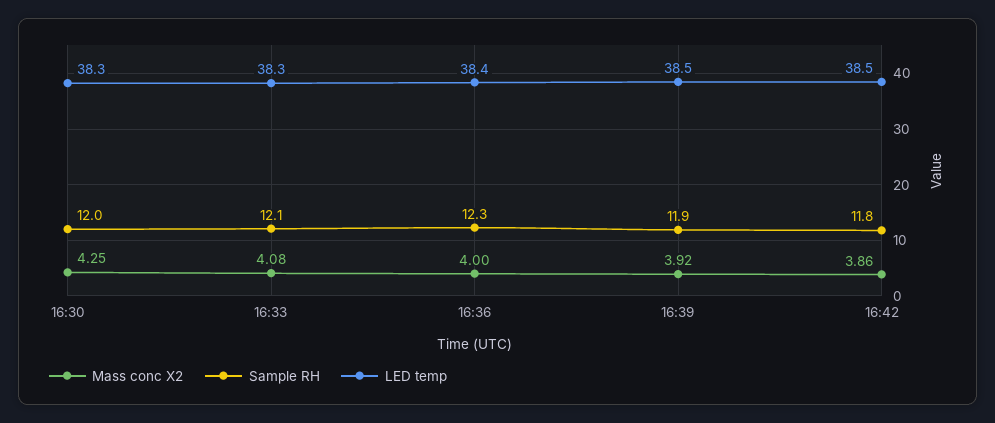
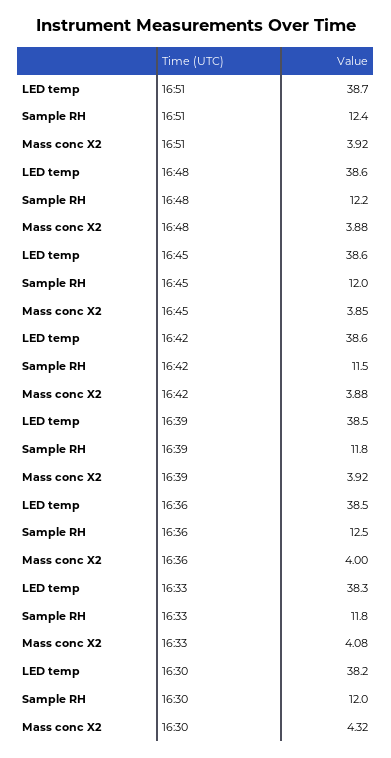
Mass conc X2, 16:30: 4.25 -> 4.32
LED temp, 16:30: 38.3 -> 38.2
Sample RH, 16:33: 12.1 -> 11.8
Sample RH, 16:36: 12.3 -> 12.5
LED temp, 16:36: 38.4 -> 38.5
Sample RH, 16:39: 11.9 -> 11.8
Mass conc X2, 16:42: 3.86 -> 3.88
Sample RH, 16:42: 11.8 -> 11.5
LED temp, 16:42: 38.5 -> 38.6
LED temp, 16:51: none -> 38.7
Sample RH, 16:51: none -> 12.4
Mass conc X2, 16:51: none -> 3.92
LED temp, 16:48: none -> 38.6
Sample RH, 16:48: none -> 12.2
Mass conc X2, 16:48: none -> 3.88
LED temp, 16:45: none -> 38.6
Sample RH, 16:45: none -> 12
Mass conc X2, 16:45: none -> 3.85

